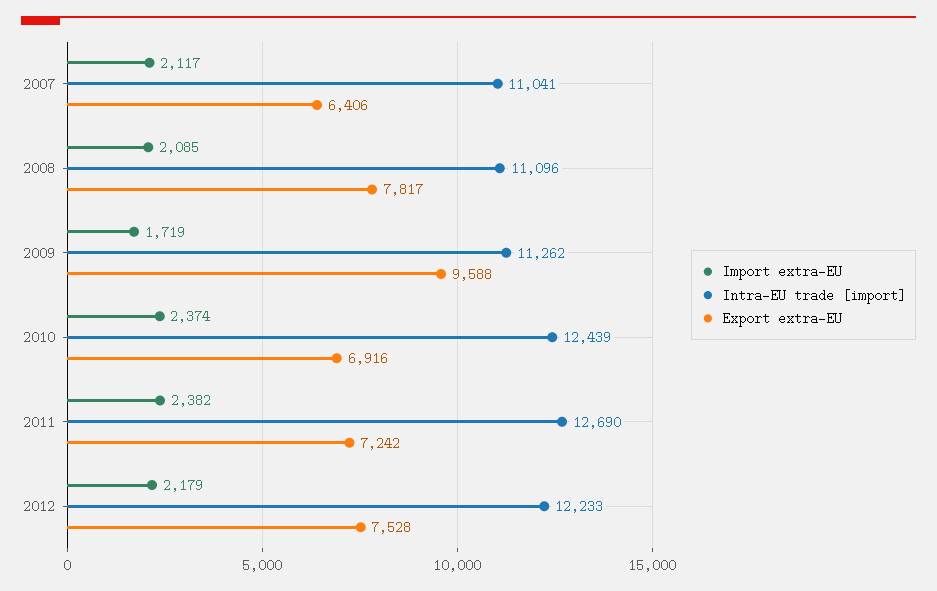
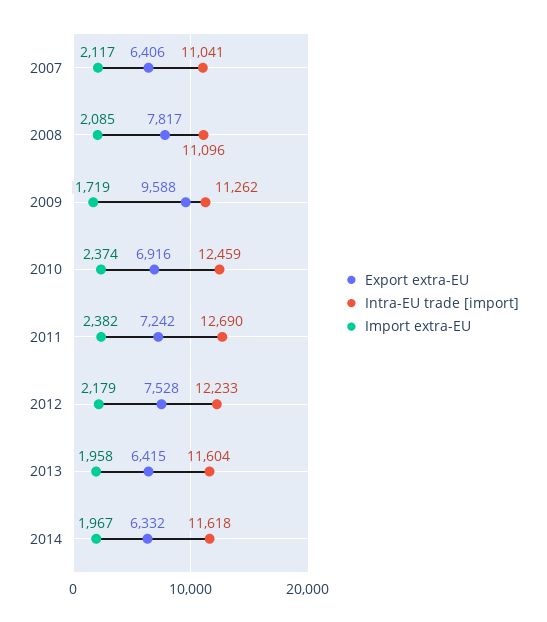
Intra-EU trade [import], 2010: 12439 -> 12459
Export extra-EU, 2013: none -> 6415
Intra-EU trade [import], 2013: none -> 11604
Import extra-EU, 2013: none -> 1958
Export extra-EU, 2014: none -> 6332
Intra-EU trade [import], 2014: none -> 11618
Import extra-EU, 2014: none -> 1967

